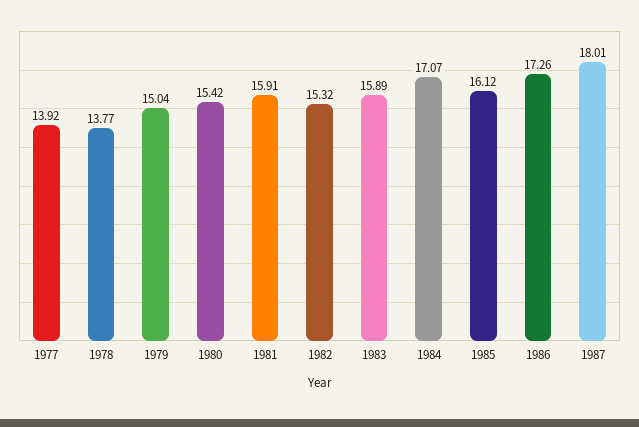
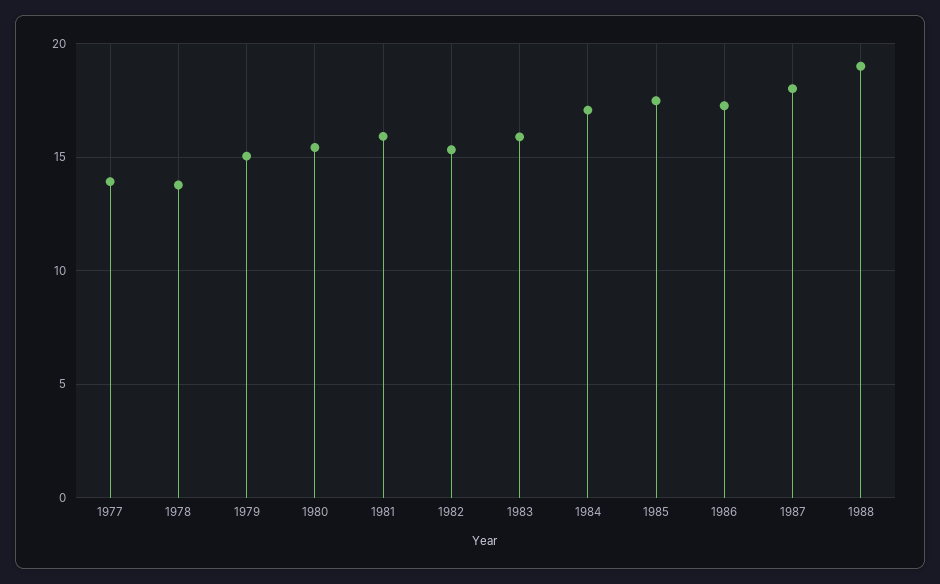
1985: 16.12 -> 17.5
1988: none -> 19

